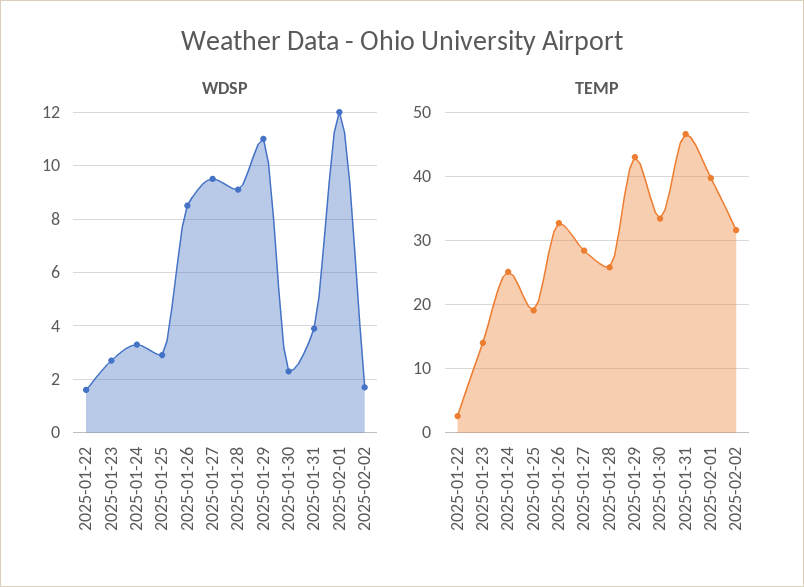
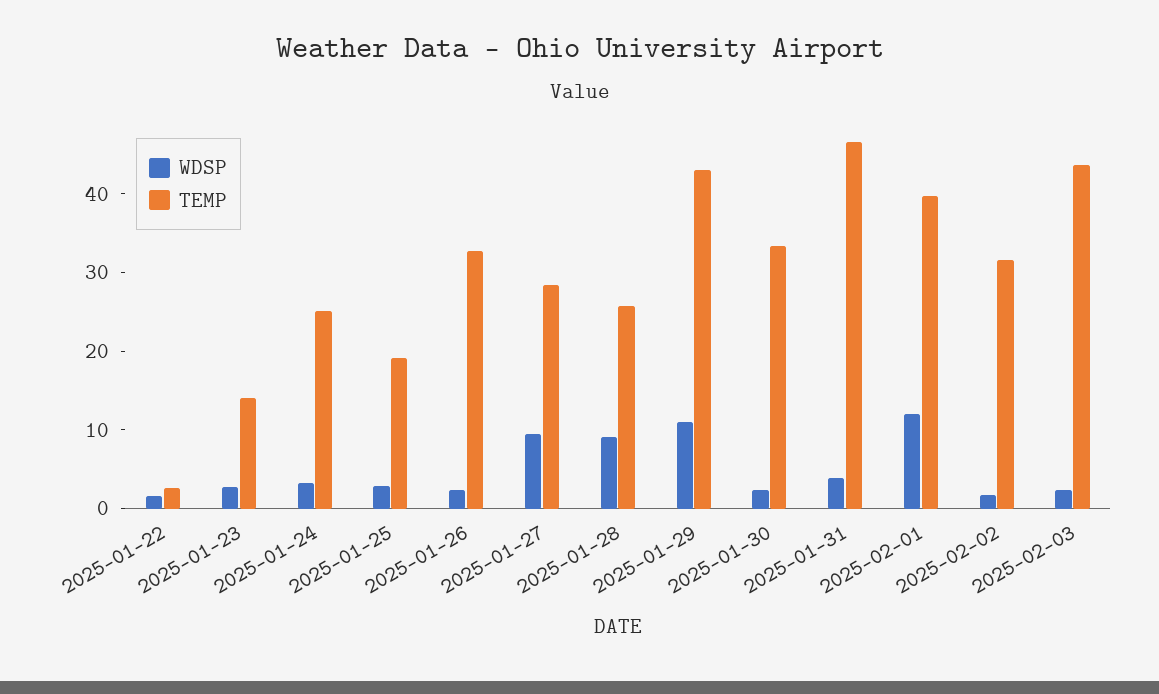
WDSP, 2025-01-26: 8.5 -> 2
WDSP, 2025-02-03: none -> 2
TEMP, 2025-02-03: none -> 44

